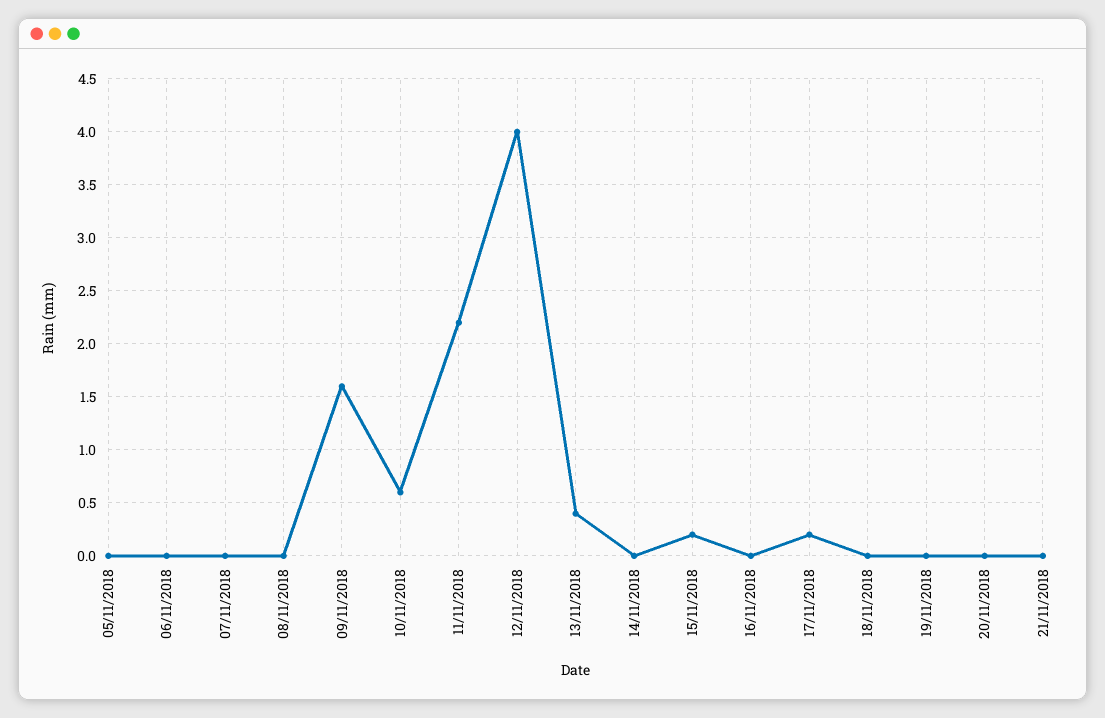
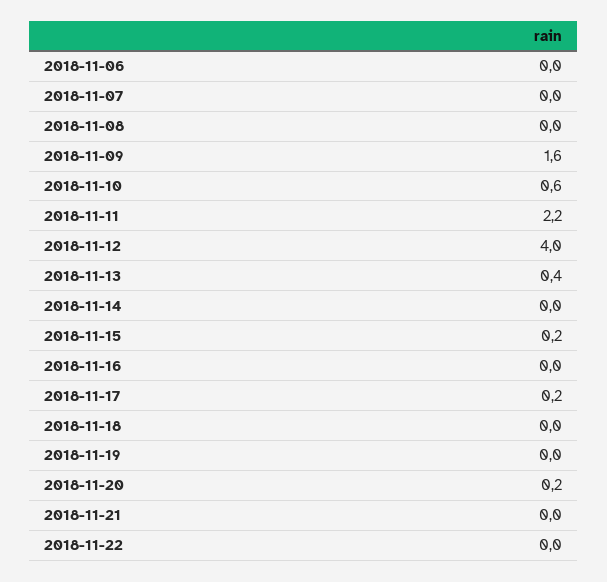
05/11/2018: 0 -> none
20/11/2018: 0 -> 0.2
2018-11-22: none -> 0

